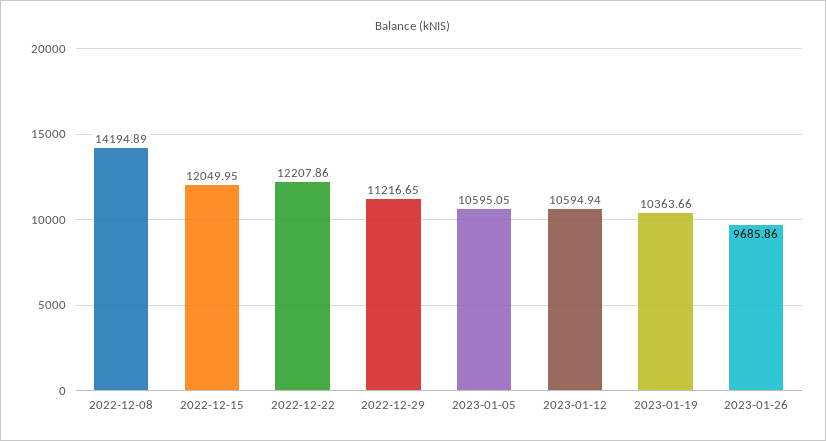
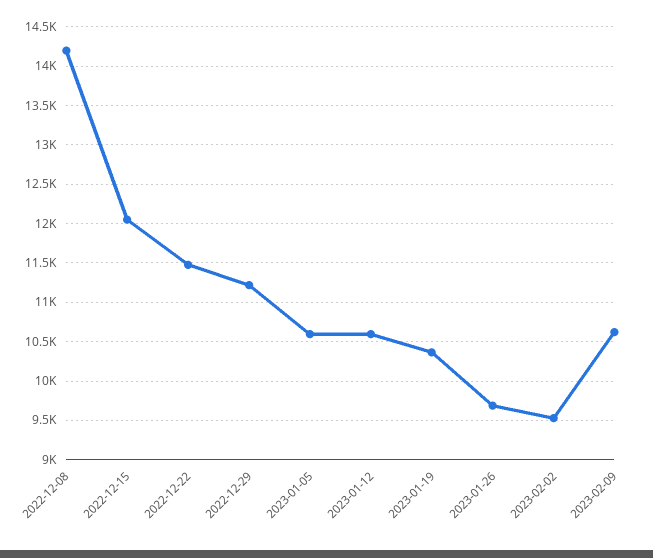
2022-12-22: 12207.86 -> 11500
2023-02-02: none -> 9500
2023-02-09: none -> 10600

